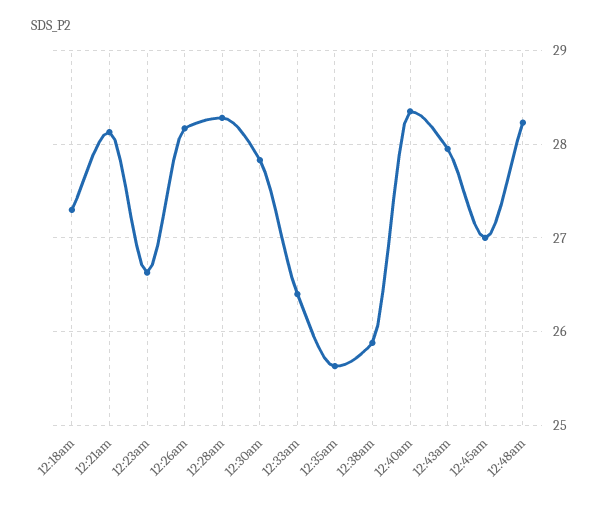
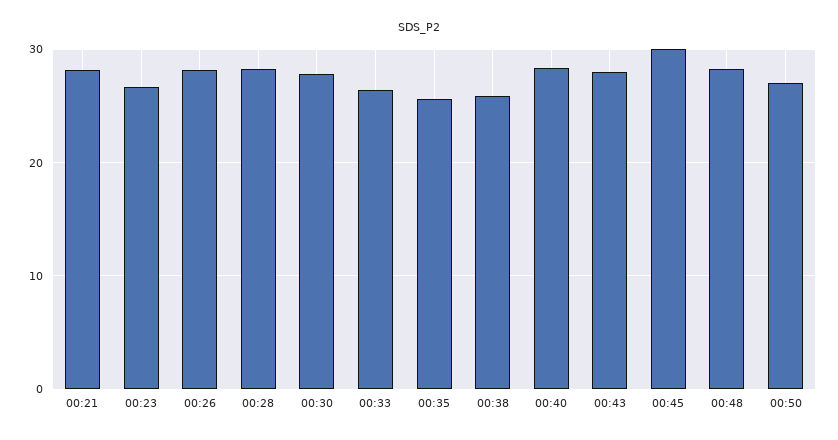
12:18am: 27.3 -> none
12:45am: 27 -> 30
00:50: none -> 27

